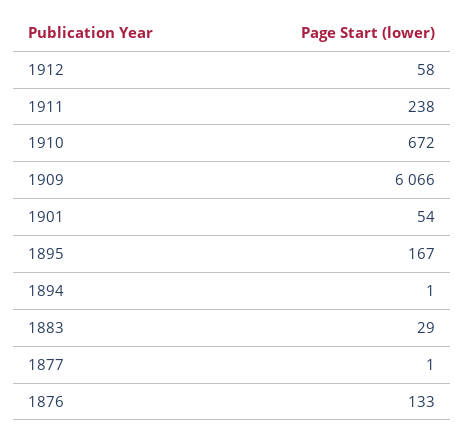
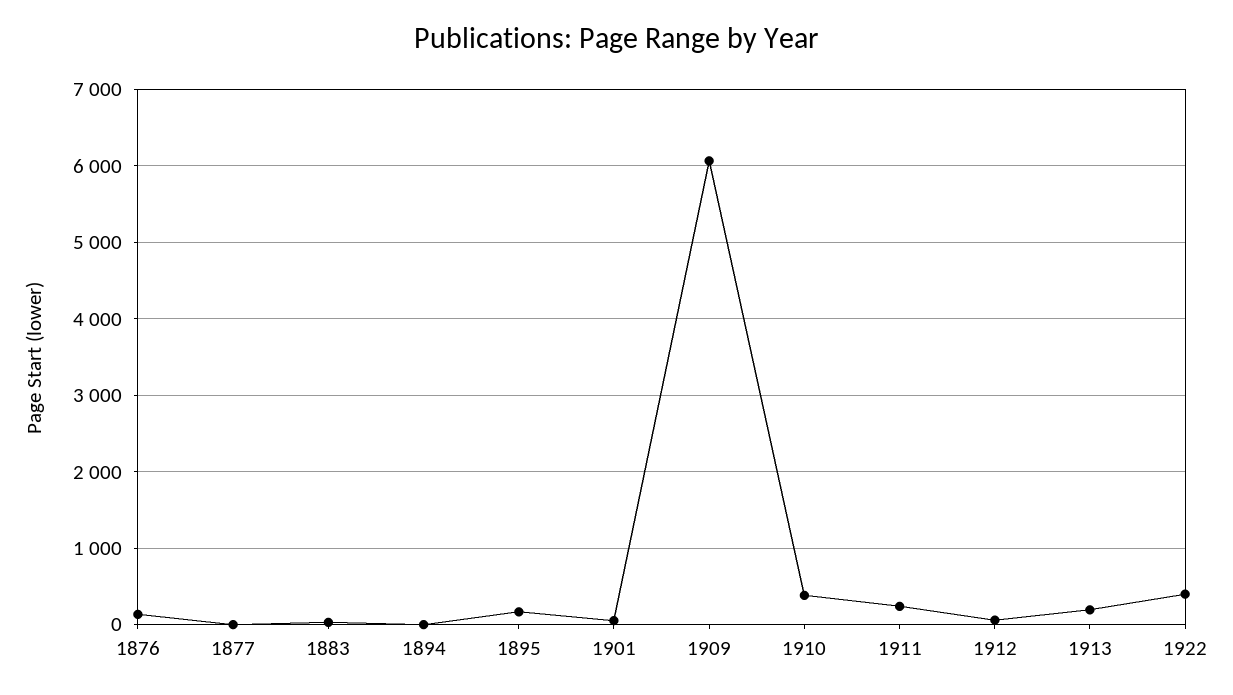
1910: 672 -> 400
1913: none -> 200
1922: none -> 400

